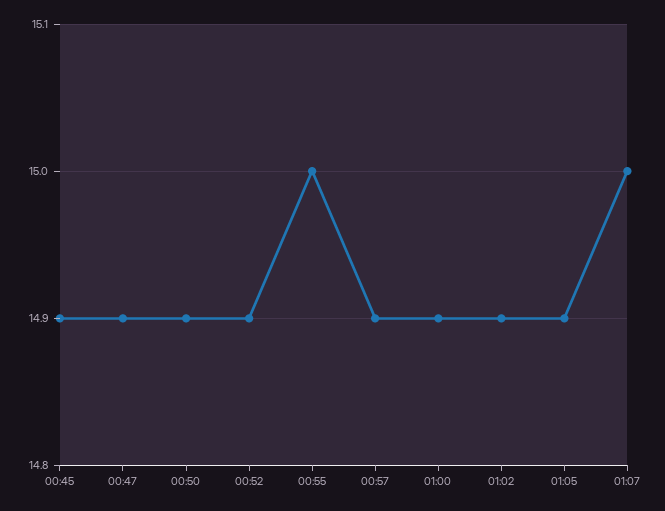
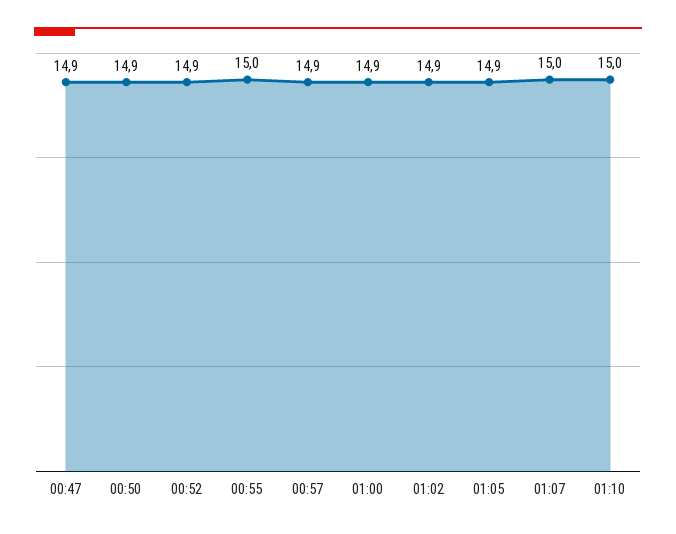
00:45: 14.9 -> none
01:10: none -> 15

